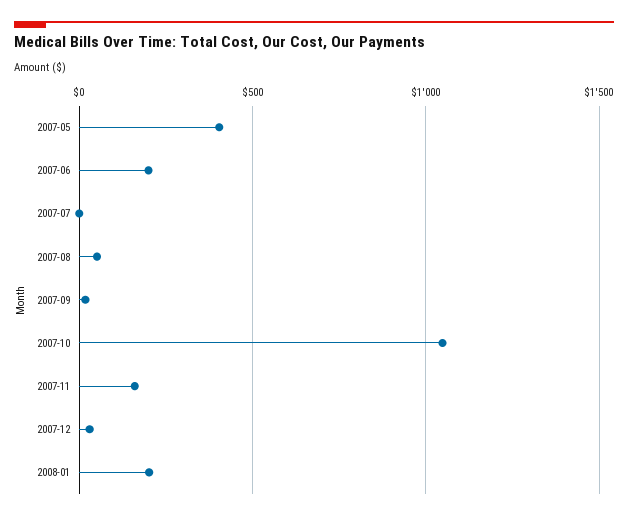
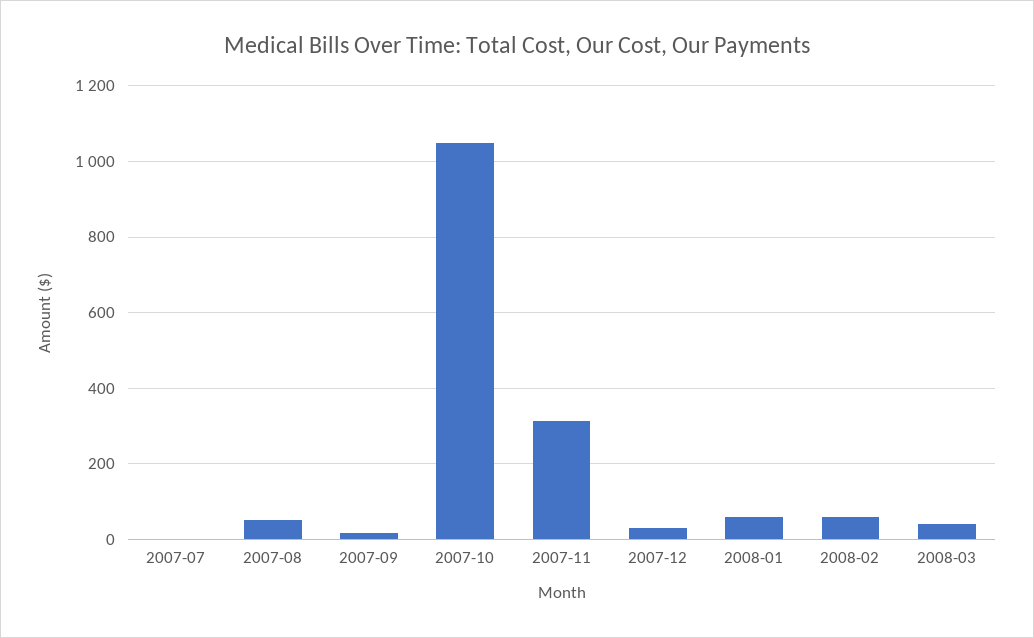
2007-05: 400 -> none
2007-06: 200 -> none
2007-11: 150 -> 320
2008-01: 200 -> 60
2008-02: none -> 60
2008-03: none -> 40

